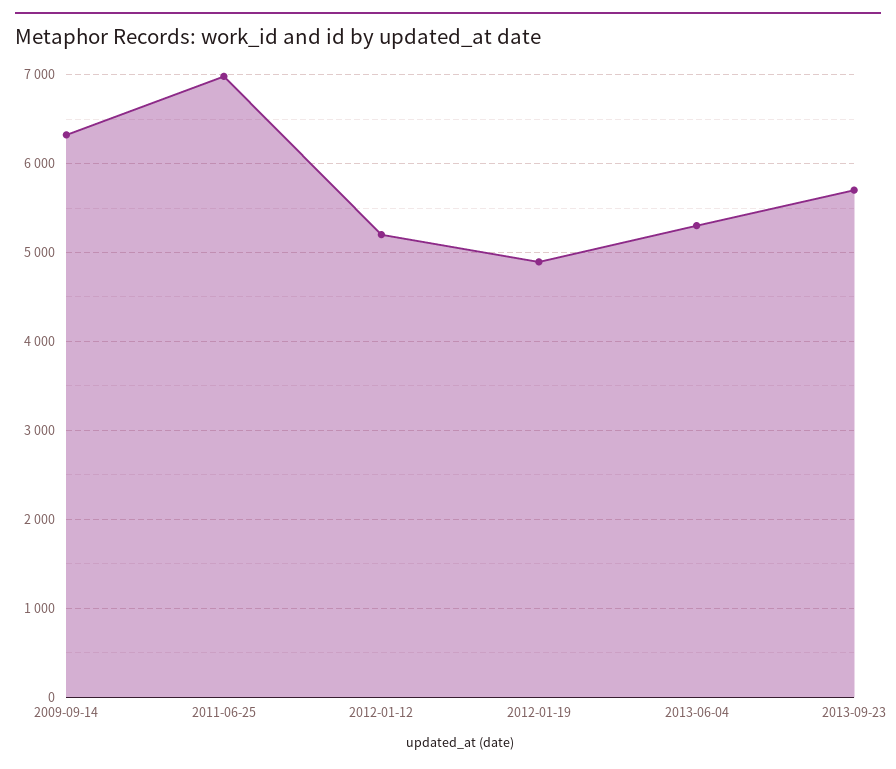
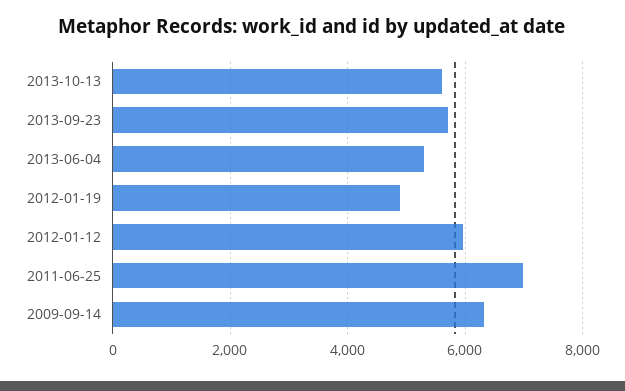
2012-01-12: 5200 -> 6000
2013-10-13: none -> 5600

